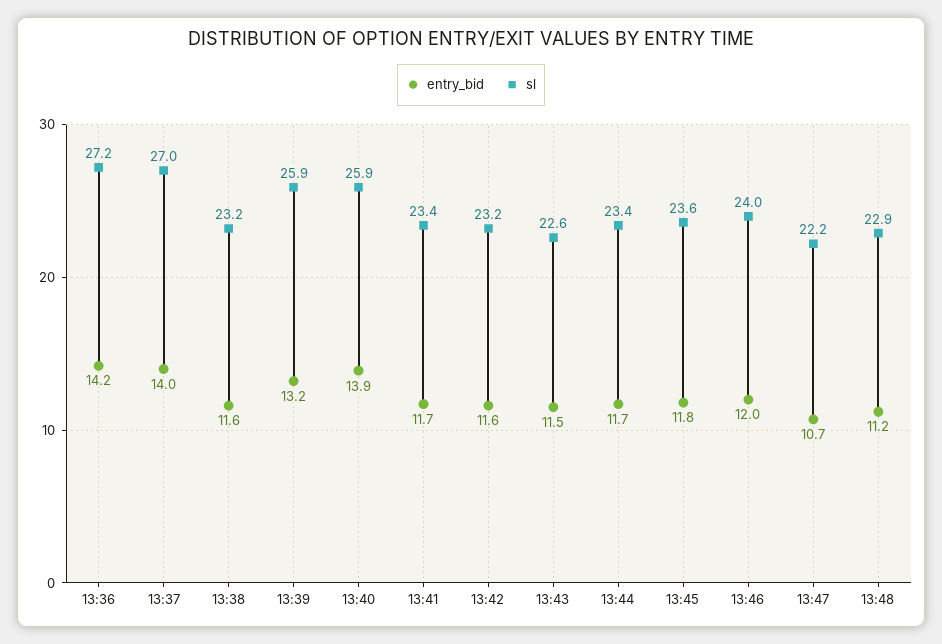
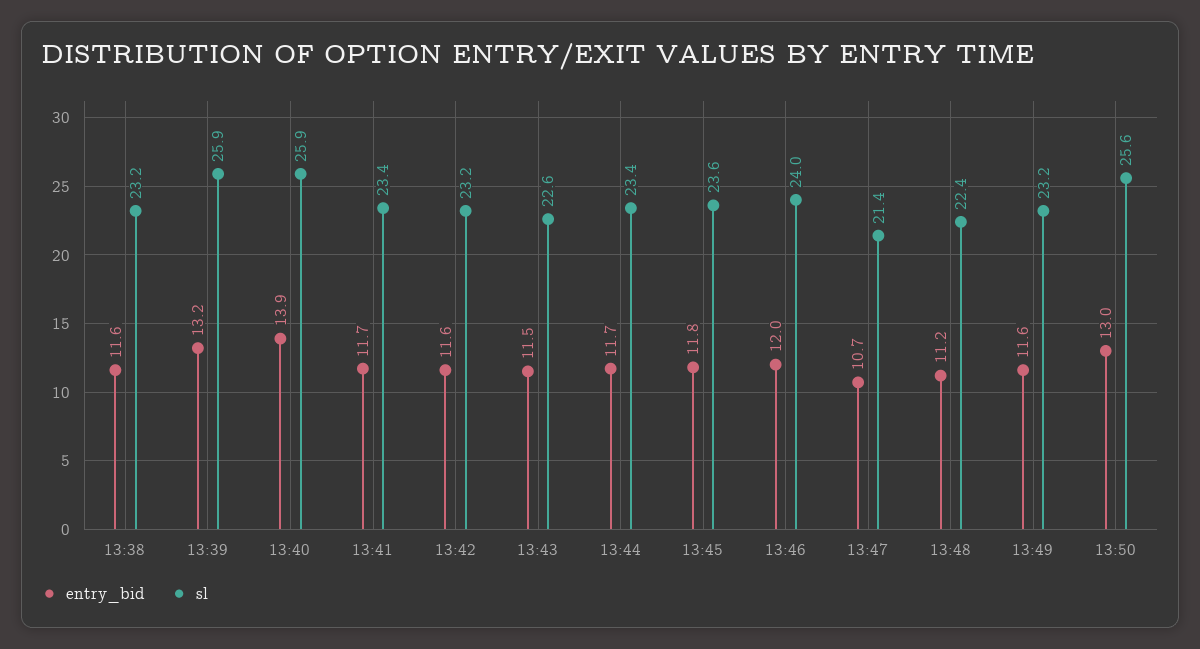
entry_bid, 13:36: 14.2 -> none
sl, 13:36: 27.2 -> none
entry_bid, 13:37: 14 -> none
sl, 13:37: 27 -> none
sl, 13:47: 22.2 -> 21.4
sl, 13:48: 22.9 -> 22.4
entry_bid, 13:49: none -> 11.6
sl, 13:49: none -> 23.2
entry_bid, 13:50: none -> 13
sl, 13:50: none -> 25.6

